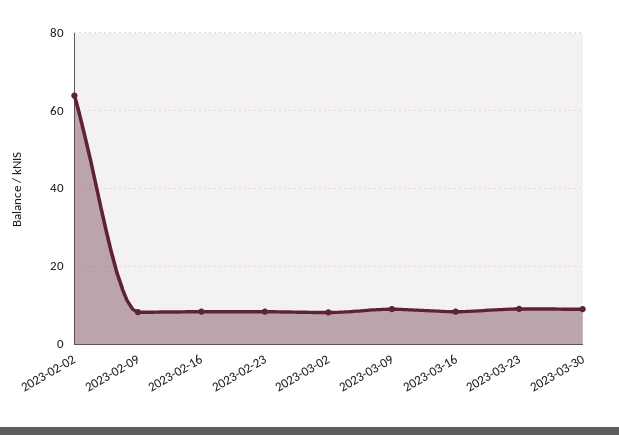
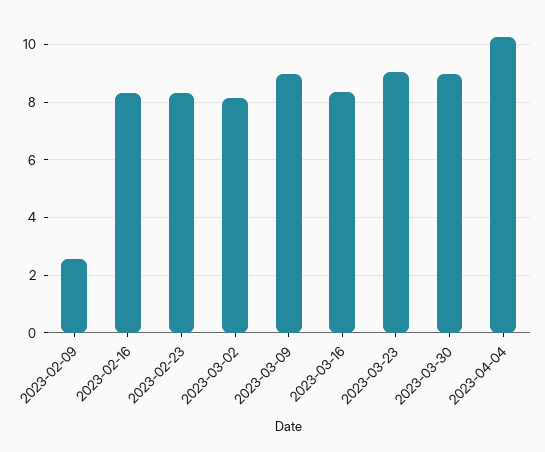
2023-02-02: 64 -> none
2023-02-09: 8 -> 2.5
2023-04-04: none -> 10.25

